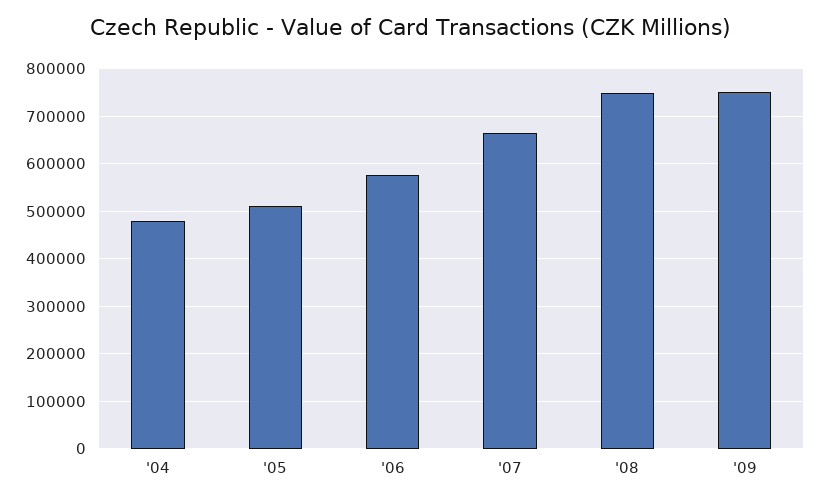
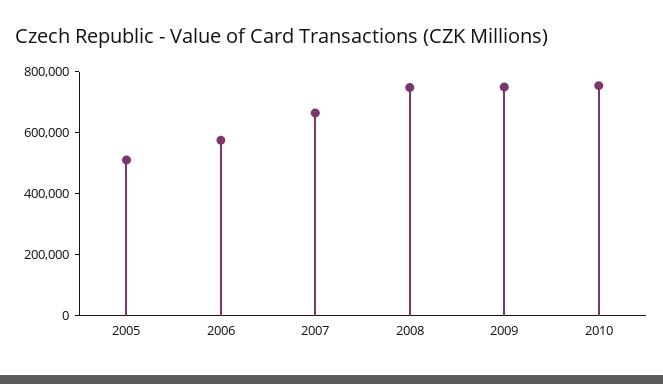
'04: 480000 -> none
2010: none -> 750000

